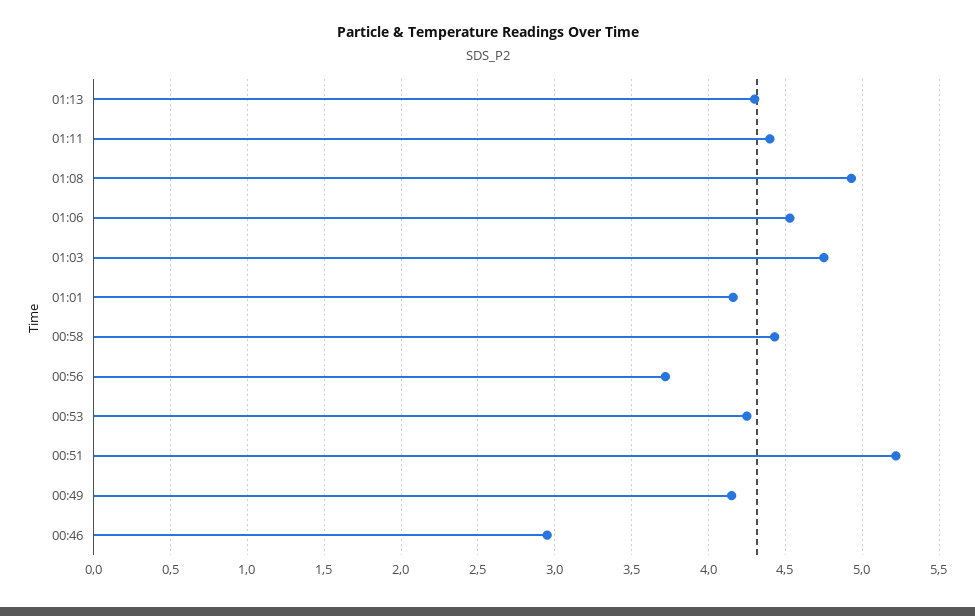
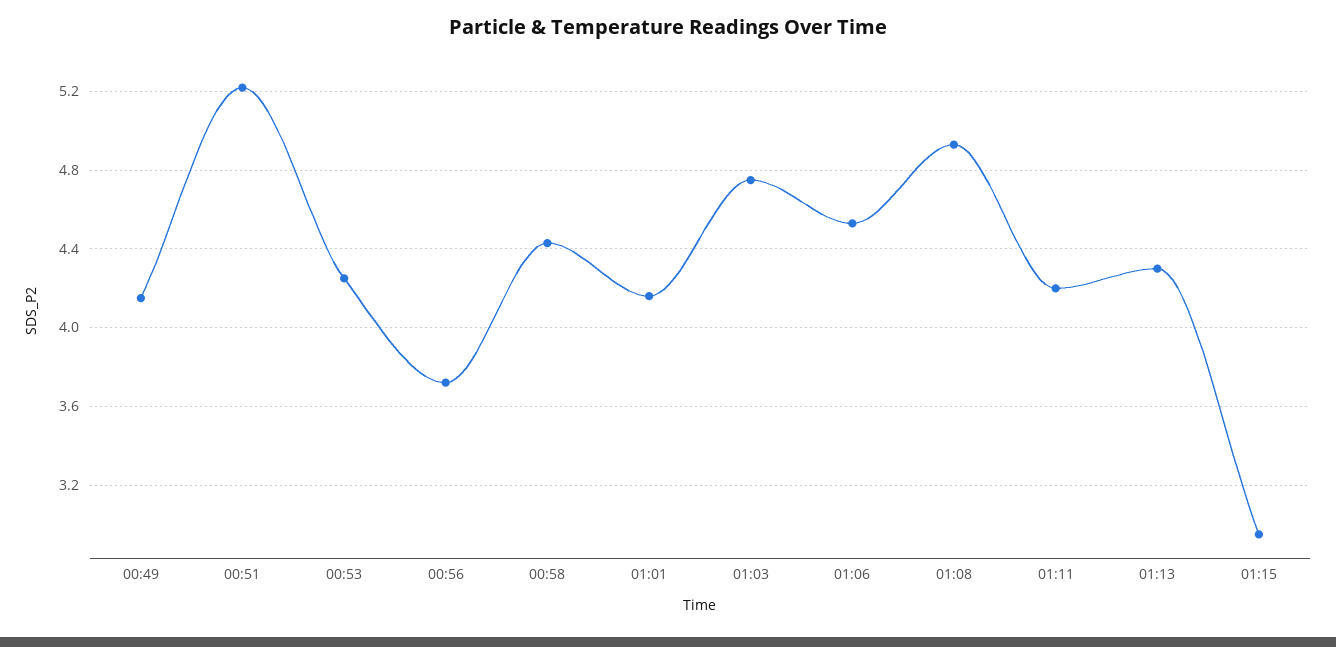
01:11: 4.4 -> 4.2
00:46: 2.95 -> none
01:15: none -> 2.95

